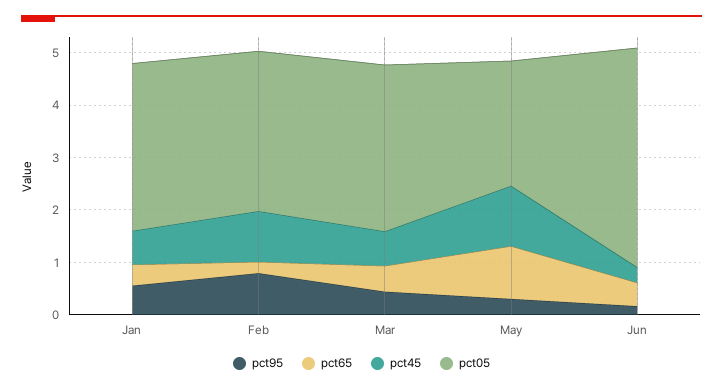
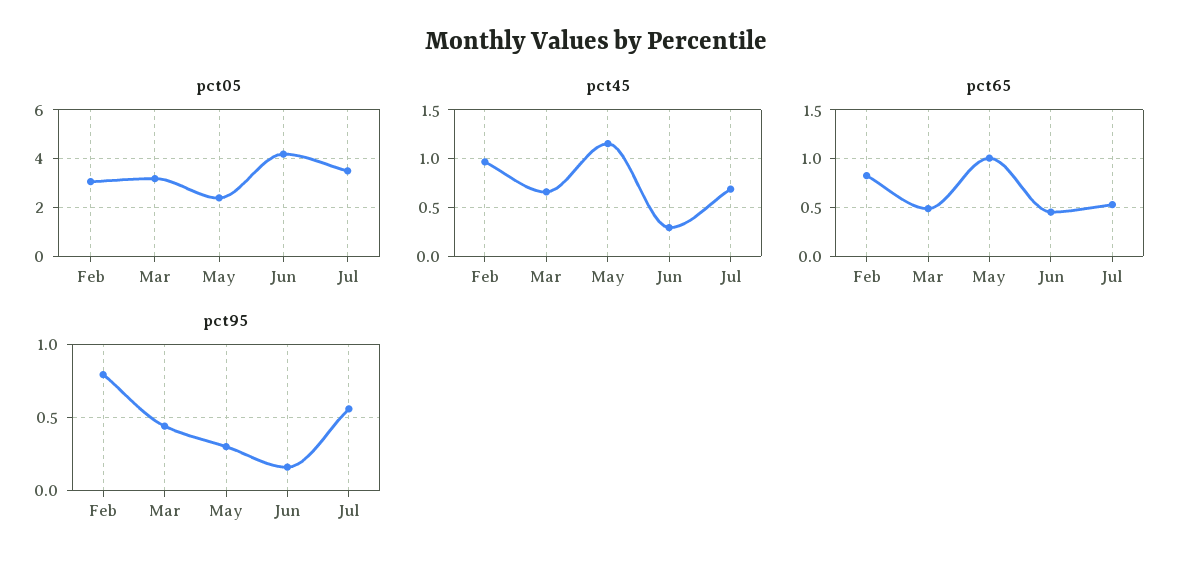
pct95, Jan: 0.6 -> none
pct65, Jan: 0.4 -> none
pct45, Jan: 0.6 -> none
pct05, Jan: 3.2 -> none
pct65, Feb: 0.2 -> 0.8
pct05, Jul: none -> 3.5
pct45, Jul: none -> 0.7
pct65, Jul: none -> 0.5
pct95, Jul: none -> 0.55

